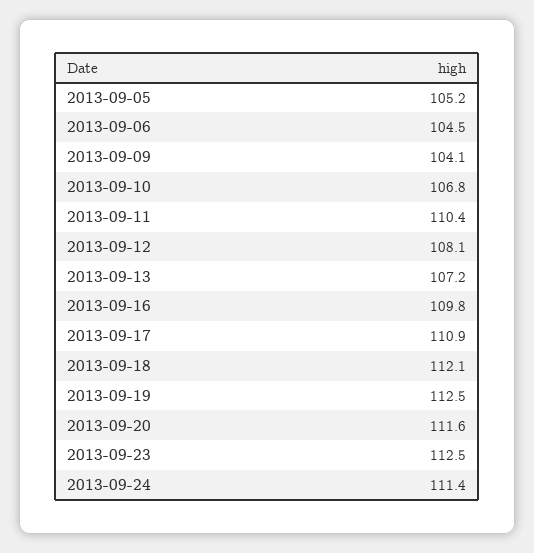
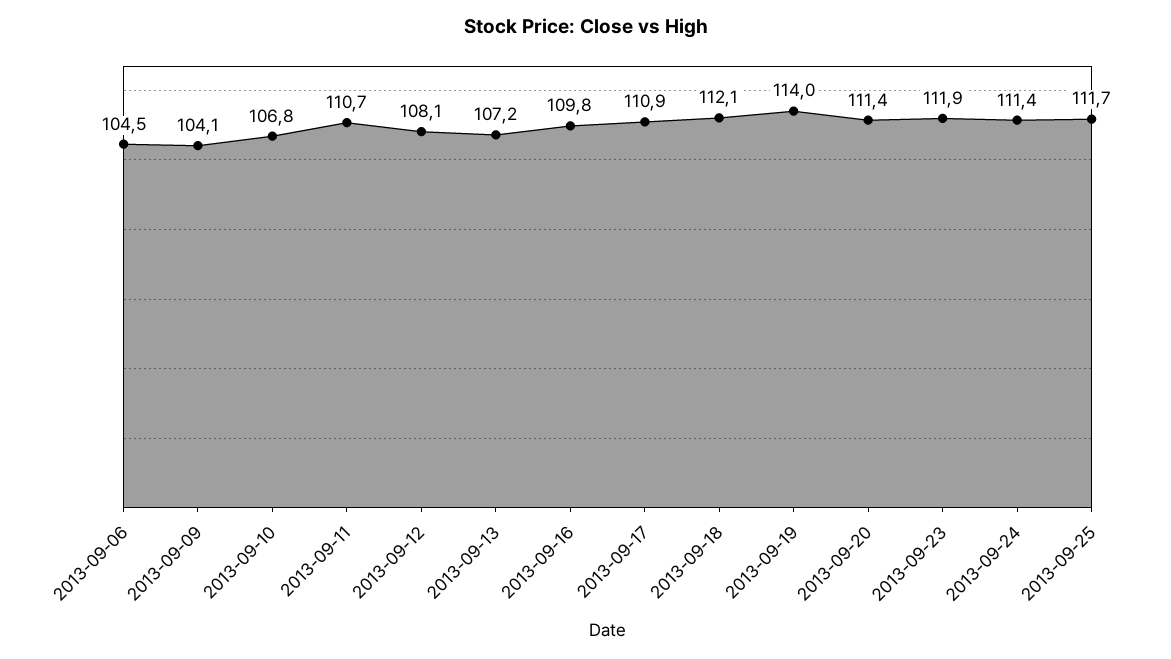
2013-09-05: 105.2 -> none
2013-09-11: 110.4 -> 110.7
2013-09-19: 112.5 -> 114
2013-09-20: 111.6 -> 111.4
2013-09-23: 112.5 -> 111.9
2013-09-25: none -> 111.7

